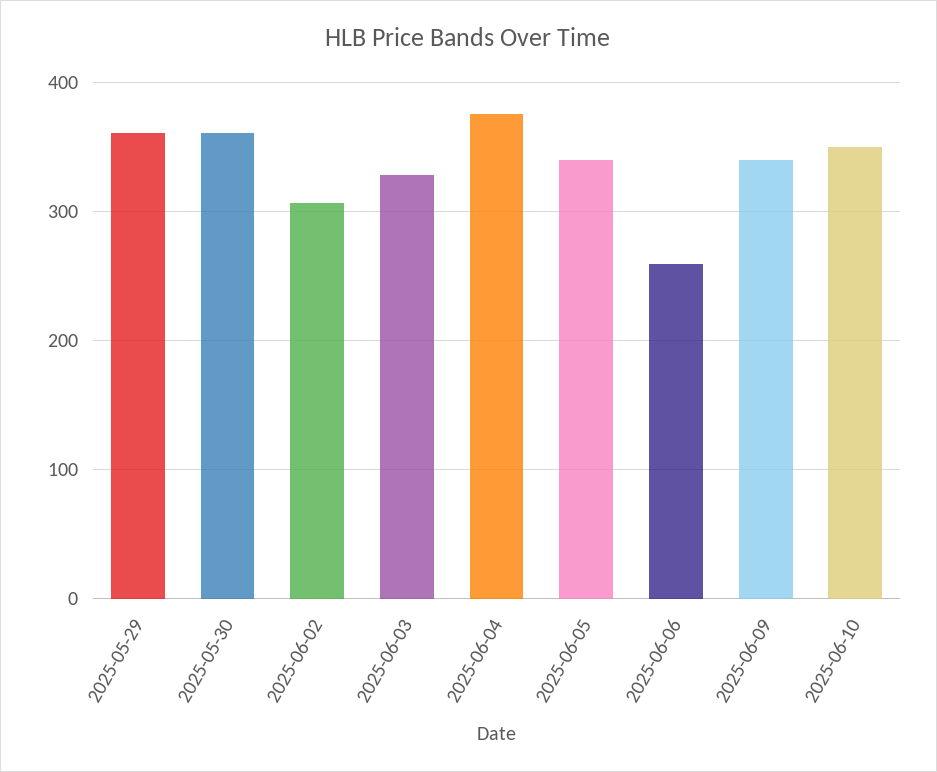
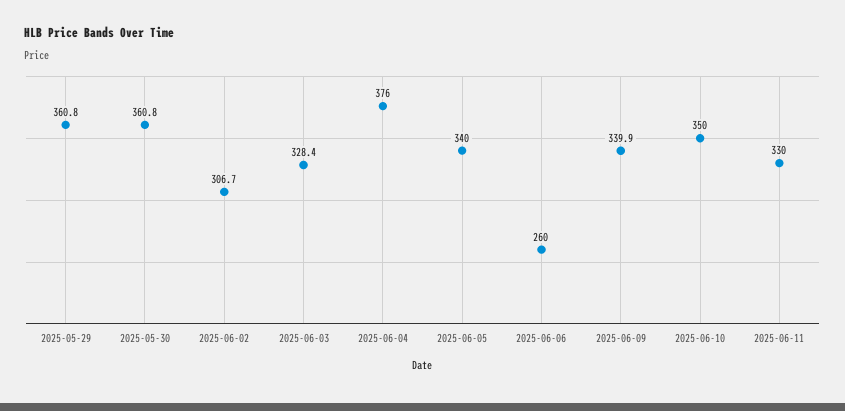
2025-06-11: none -> 330

